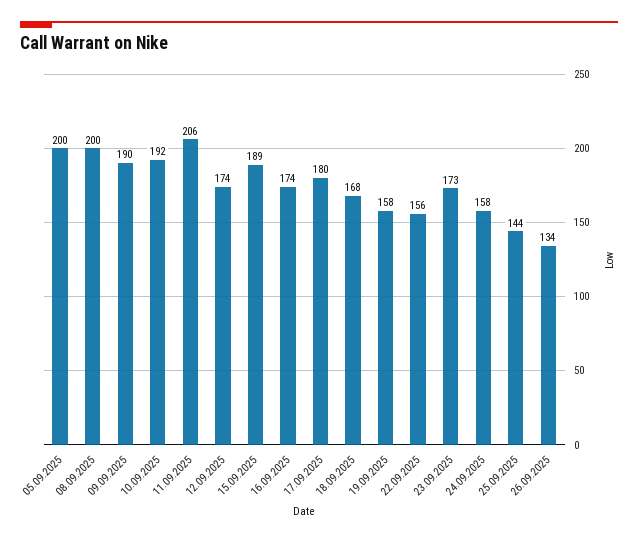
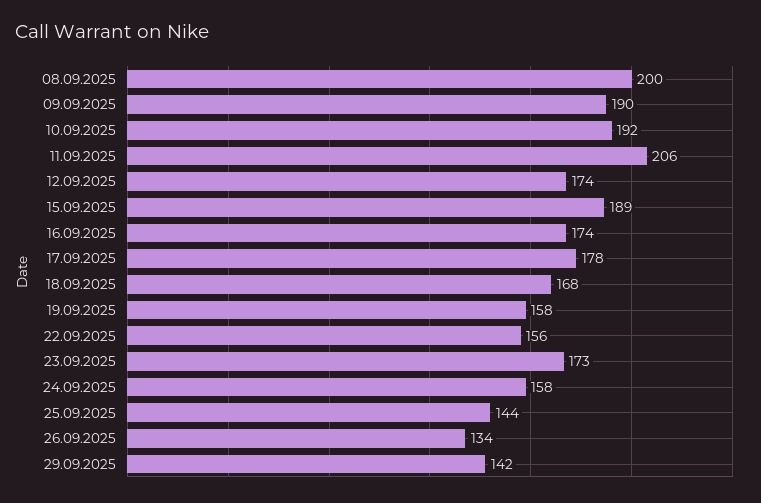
05.09.2025: 200 -> none
17.09.2025: 180 -> 178
29.09.2025: none -> 142

